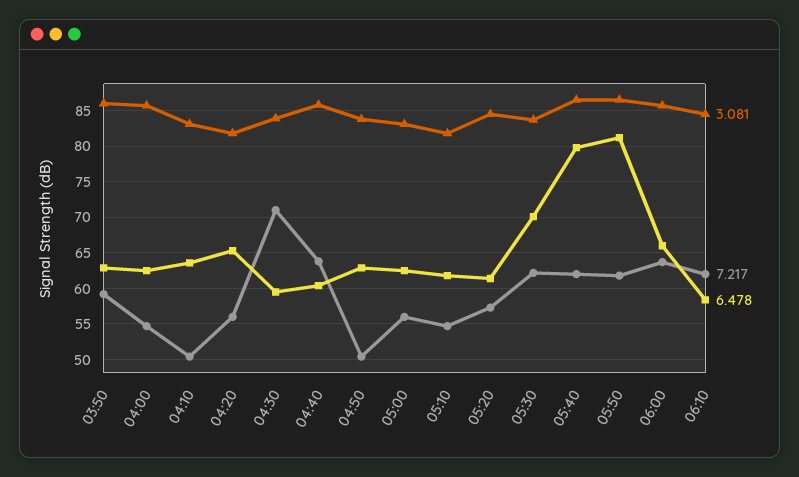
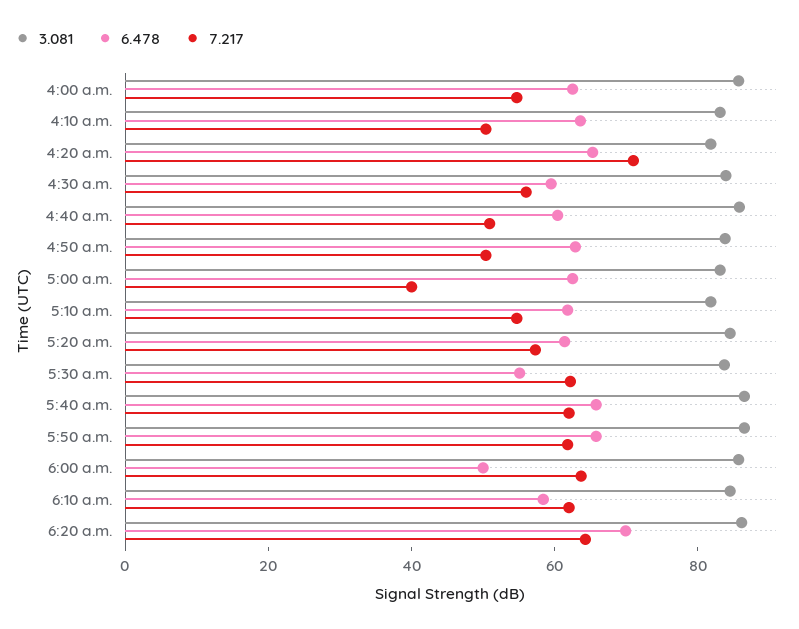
3.081, 03:50: 86 -> none
7.217, 03:50: 59 -> none
6.478, 03:50: 63 -> none
7.217, 04:20: 56 -> 70
7.217, 04:30: 71 -> 55
7.217, 04:40: 64 -> 50
7.217, 05:00: 56 -> 40
6.478, 05:30: 70 -> 55
6.478, 05:40: 80 -> 65
6.478, 05:50: 81 -> 65
6.478, 06:00: 66 -> 50
3.081, 6:20 a.m.: none -> 85
6.478, 6:20 a.m.: none -> 70
7.217, 6:20 a.m.: none -> 65

